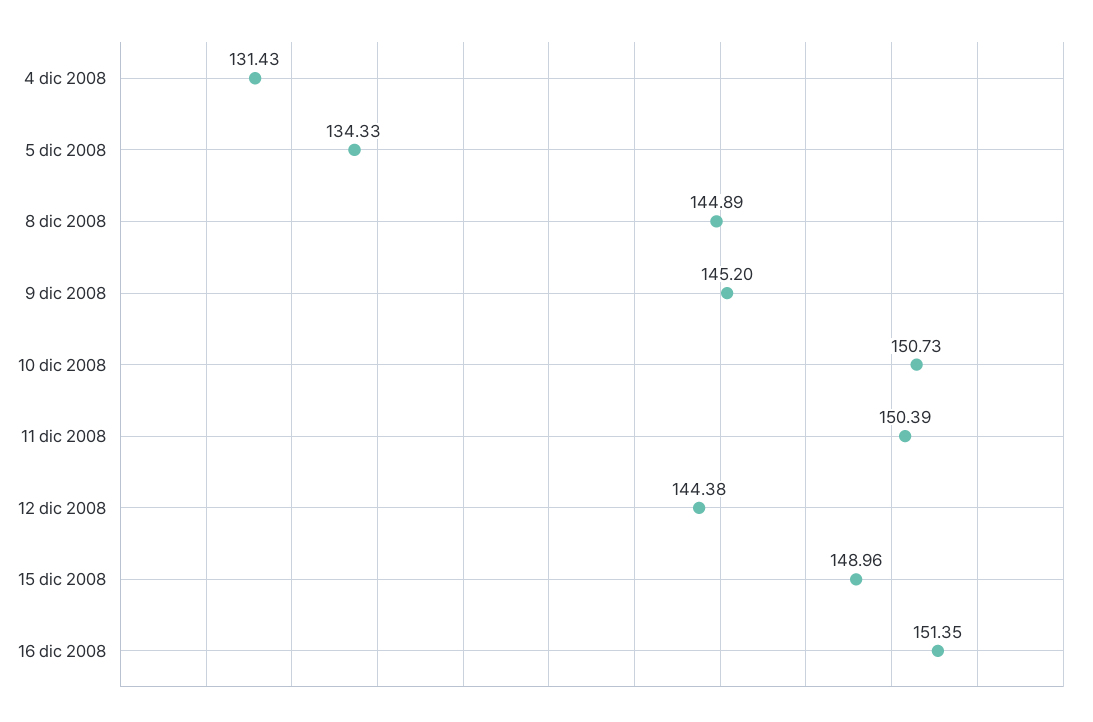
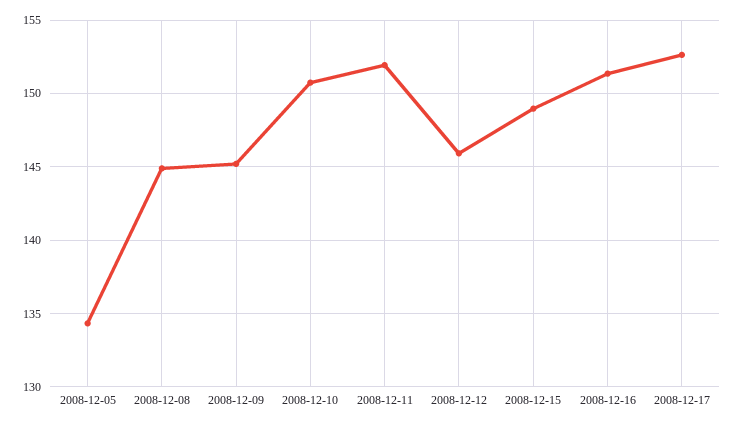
4 dic 2008: 131.43 -> none
11 dic 2008: 150.39 -> 152
12 dic 2008: 144.38 -> 146
2008-12-17: none -> 152.5

